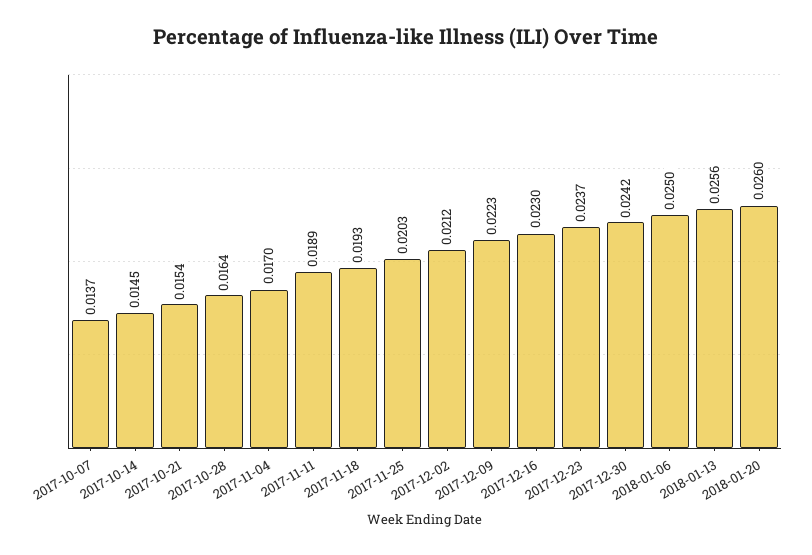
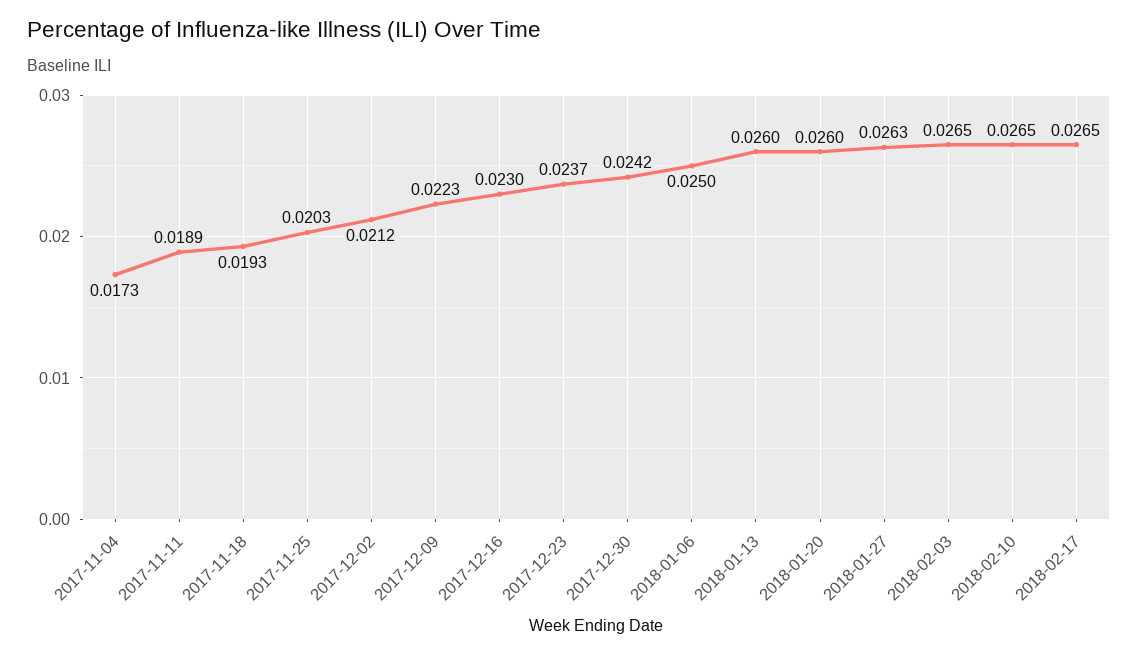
2017-10-07: 0.0137 -> none
2017-10-14: 0.0145 -> none
2017-10-21: 0.0154 -> none
2017-10-28: 0.0164 -> none
2017-11-04: 0.017 -> 0.0173
2018-01-13: 0.0256 -> 0.026
2018-01-27: none -> 0.0263
2018-02-03: none -> 0.0265
2018-02-10: none -> 0.0265
2018-02-17: none -> 0.0265

